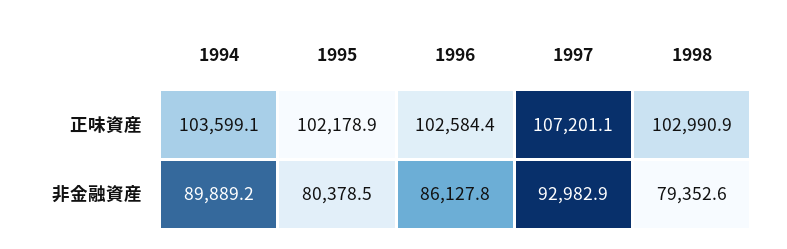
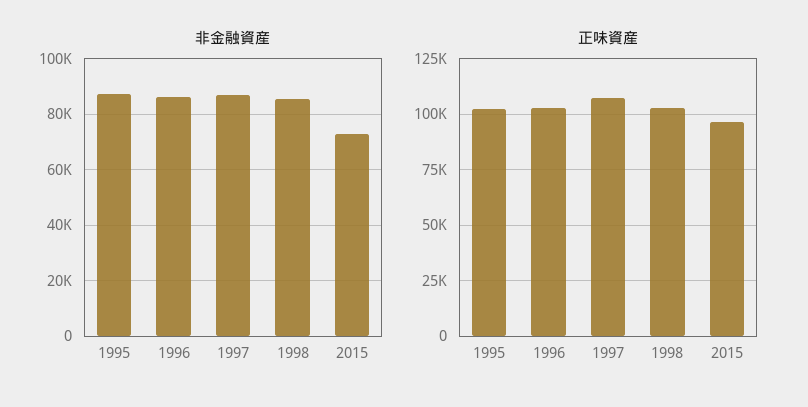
正味資産, 1994: 103599.1 -> none
非金融資産, 1994: 89889.2 -> none
非金融資産, 1995: 80378.5 -> 87500
非金融資産, 1997: 92982.9 -> 87500
非金融資産, 1998: 79352.6 -> 85000
非金融資産, 2015: none -> 72500
正味資産, 2015: none -> 95000

